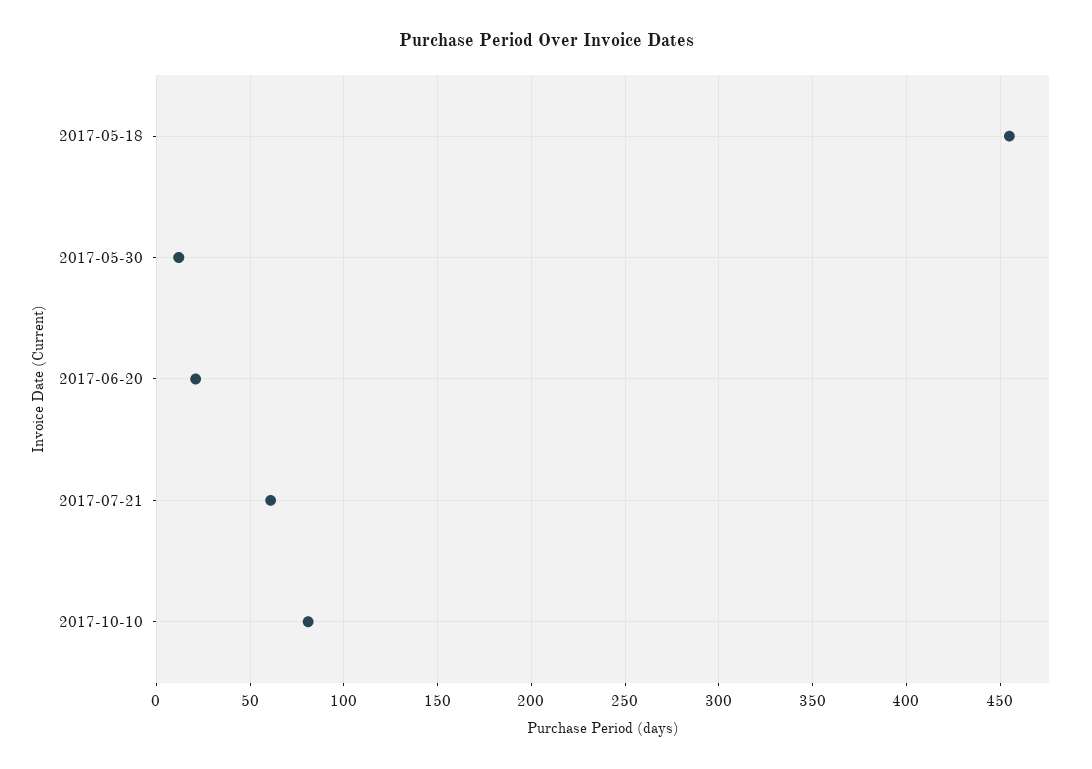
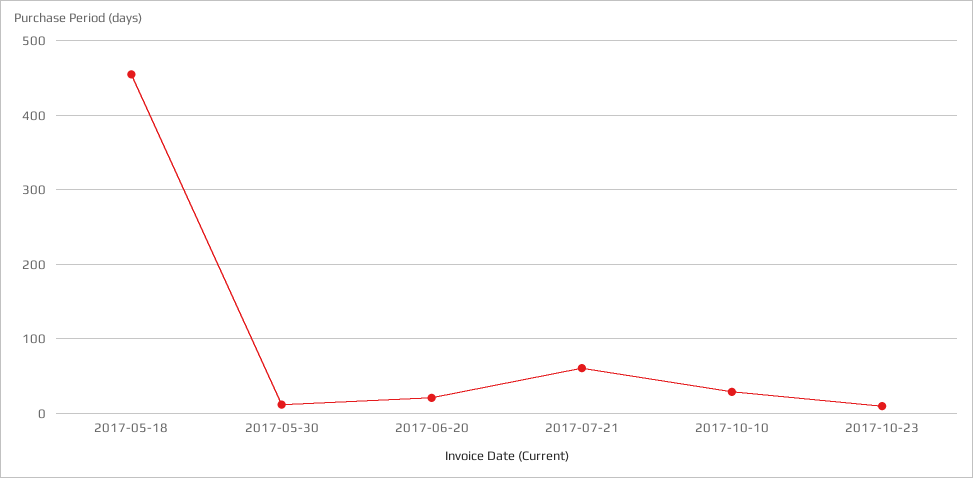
2017-10-10: 80 -> 30
2017-10-23: none -> 10

